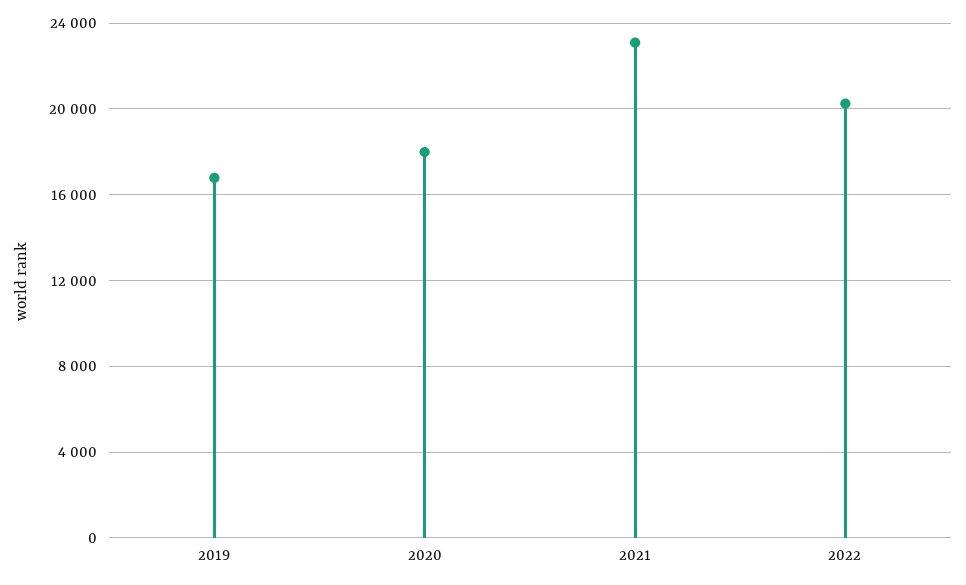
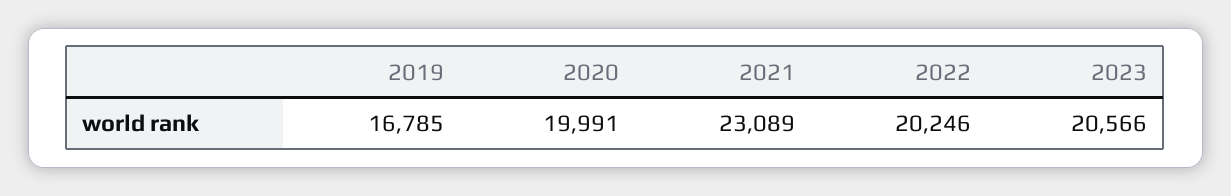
2020: 18000 -> 19991
2023: none -> 20566

